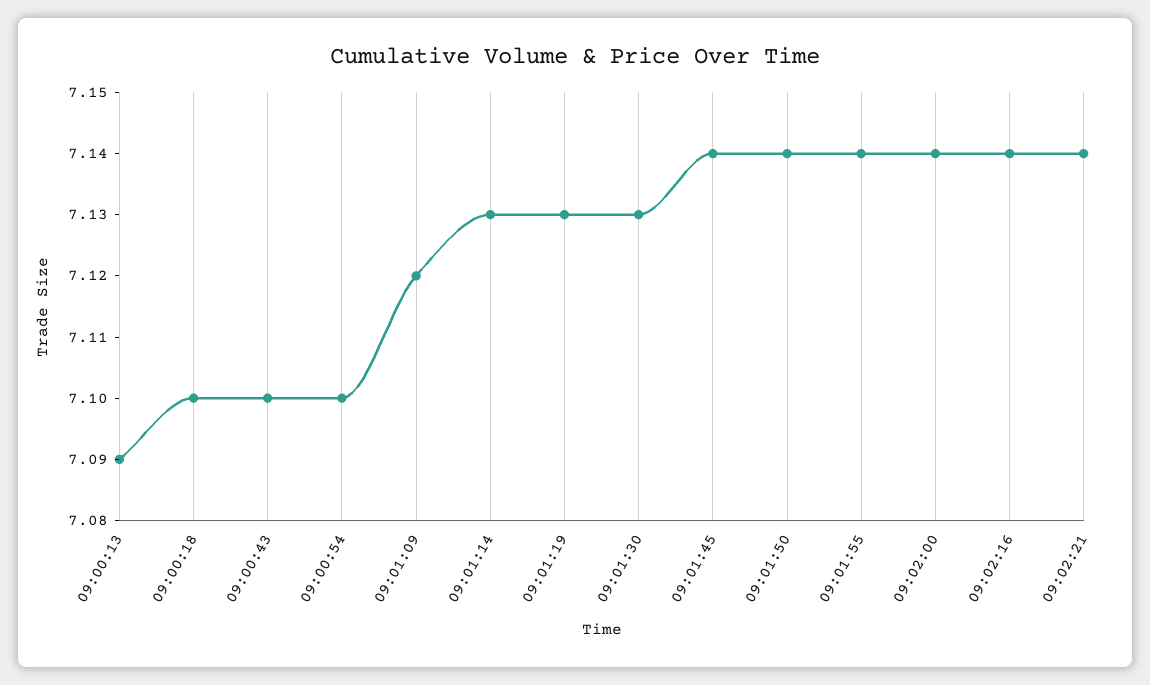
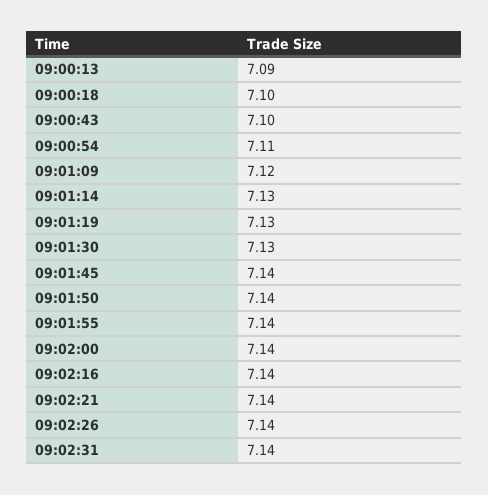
09:00:54: 7.1 -> 7.11
09:02:26: none -> 7.14
09:02:31: none -> 7.14

